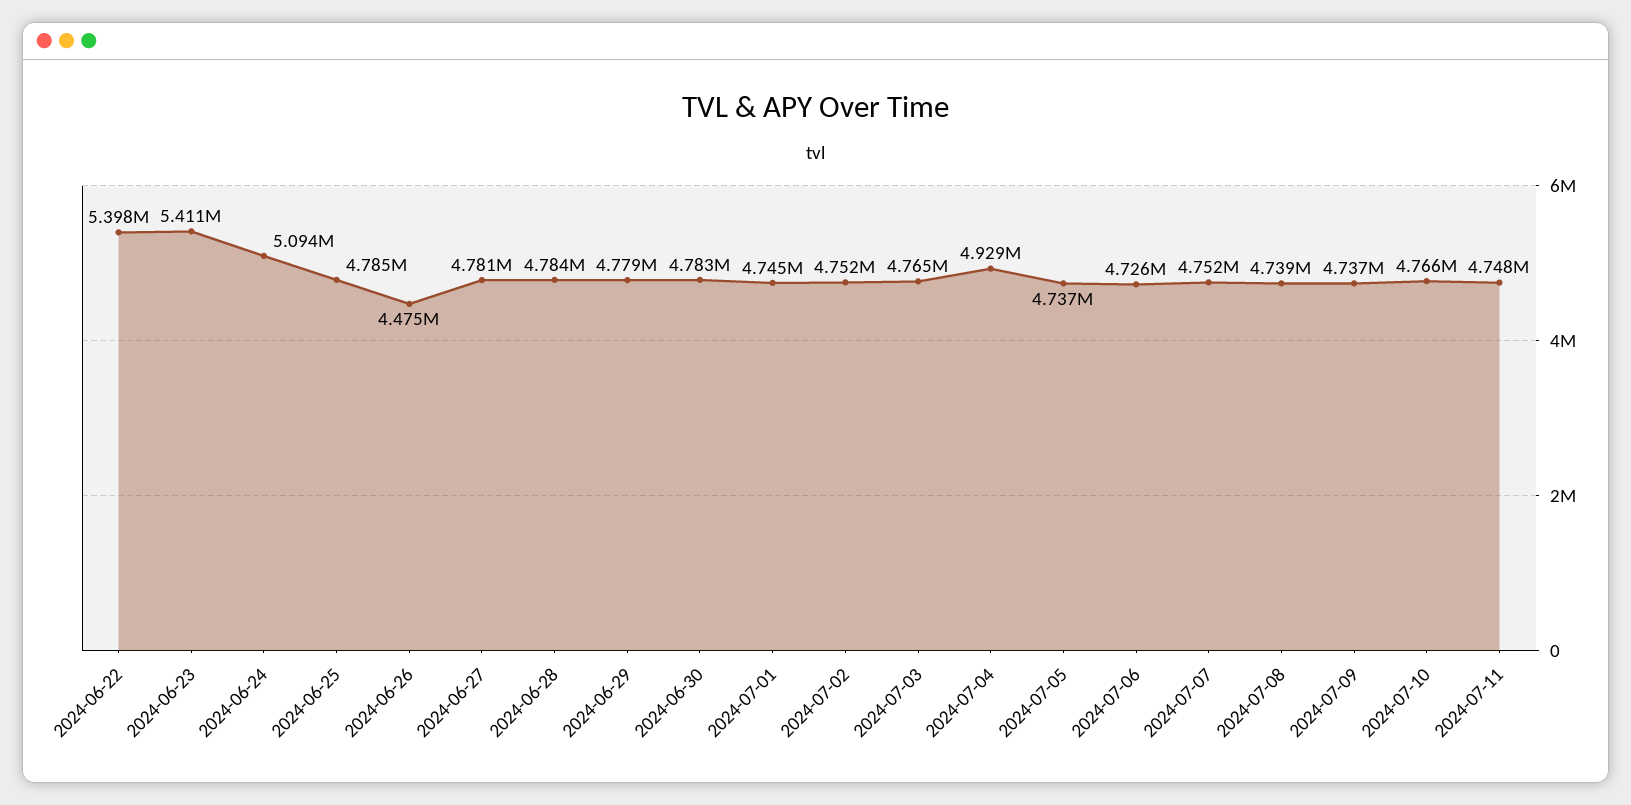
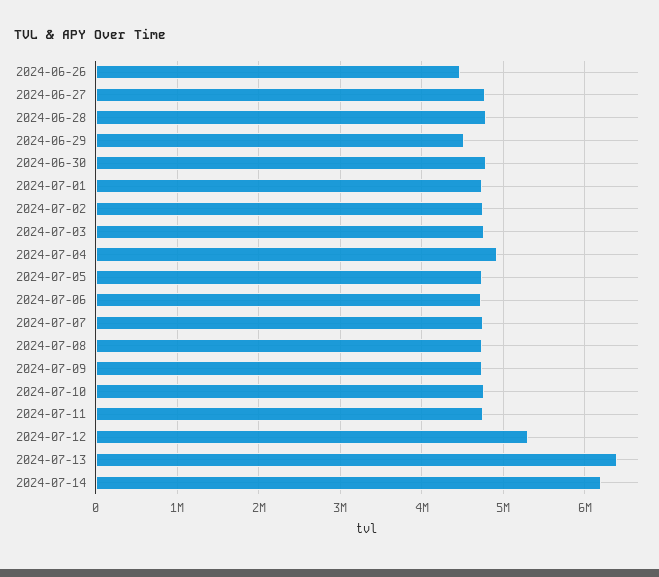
2024-06-22: 5398000 -> none
2024-06-23: 5411000 -> none
2024-06-24: 5094000 -> none
2024-06-25: 4785000 -> none
2024-06-29: 4779000 -> 4500000
2024-07-12: none -> 5300000
2024-07-13: none -> 6400000
2024-07-14: none -> 6200000

